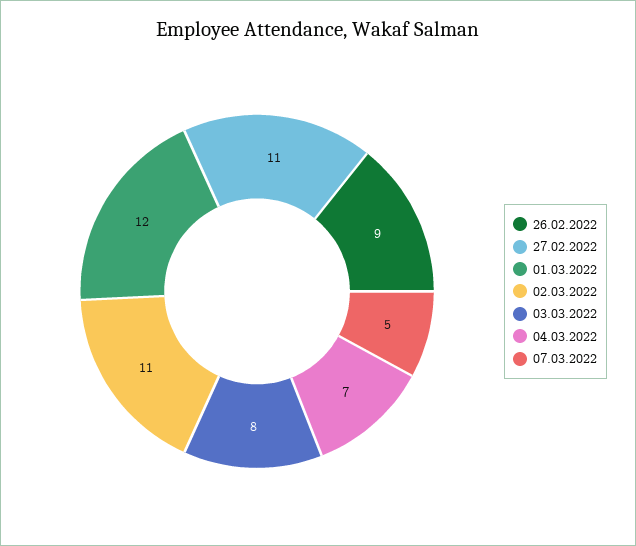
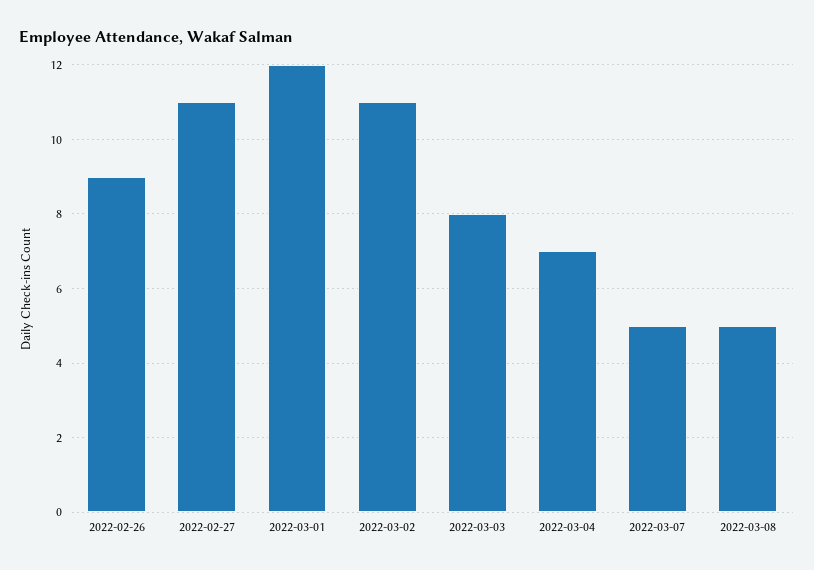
2022-03-08: none -> 5

